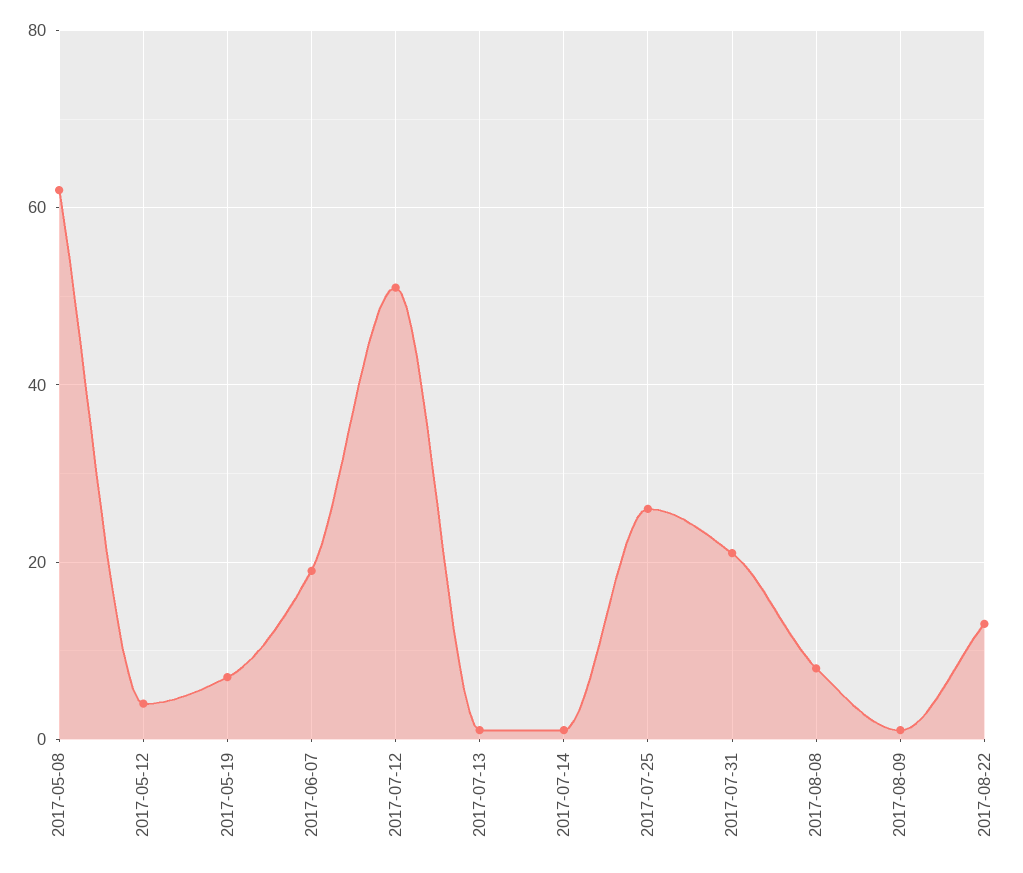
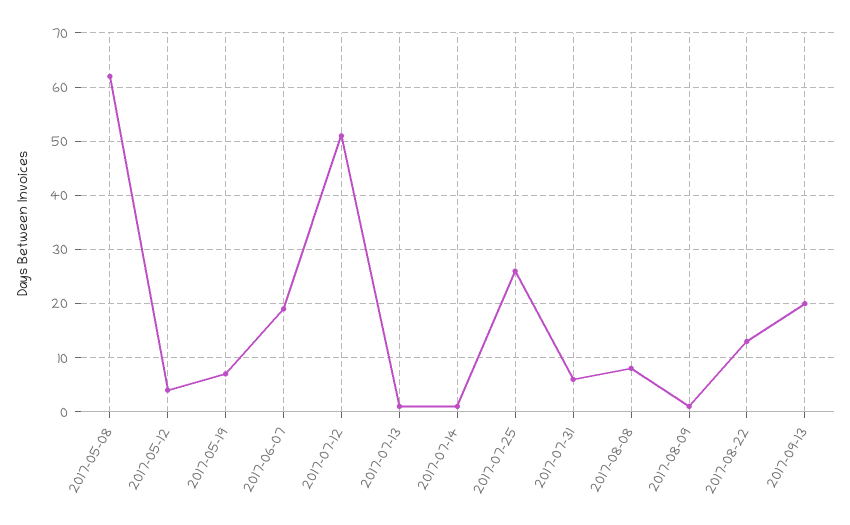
2017-07-31: 20 -> 5
2017-09-13: none -> 20

